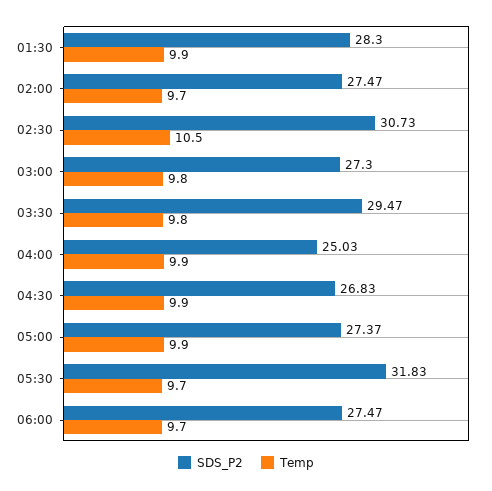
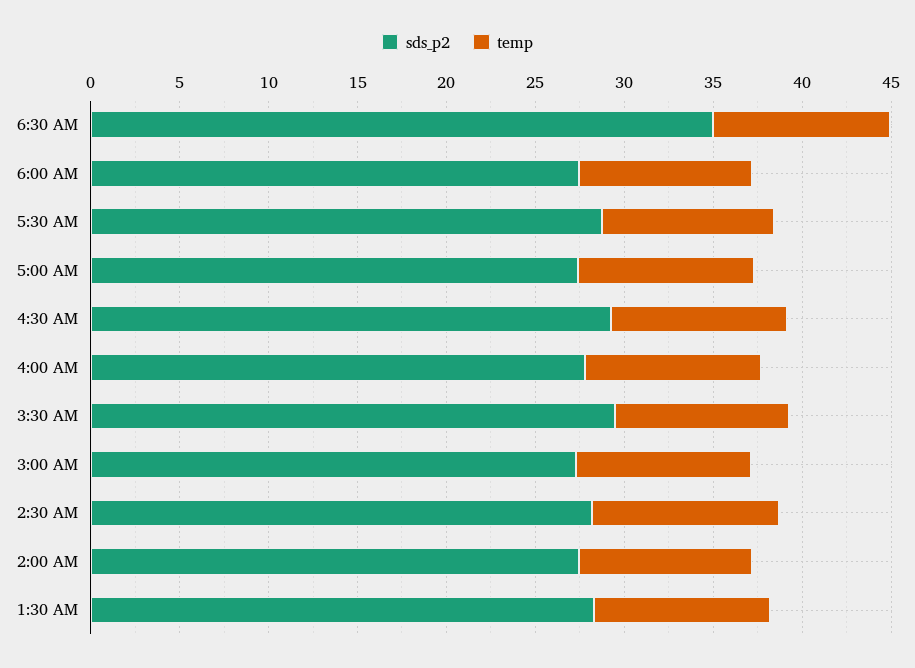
SDS_P2, 02:30: 30.73 -> 28
SDS_P2, 04:00: 25.03 -> 28
SDS_P2, 04:30: 26.83 -> 29
SDS_P2, 05:30: 31.83 -> 29
SDS_P2, 6:30 AM: none -> 35
Temp, 6:30 AM: none -> 10

